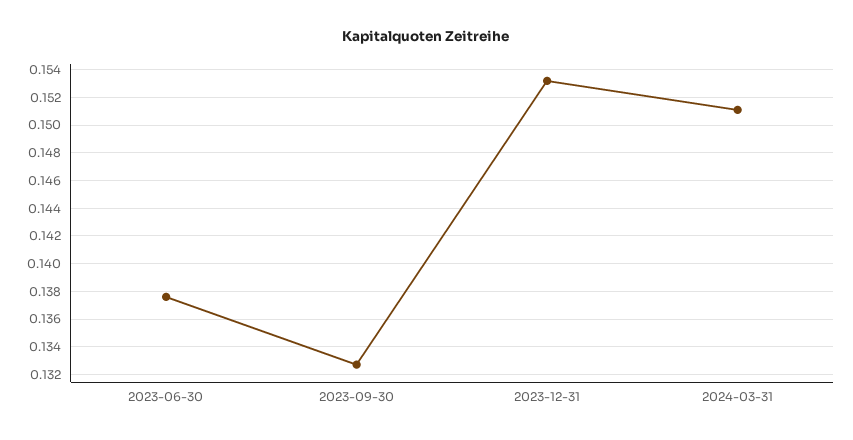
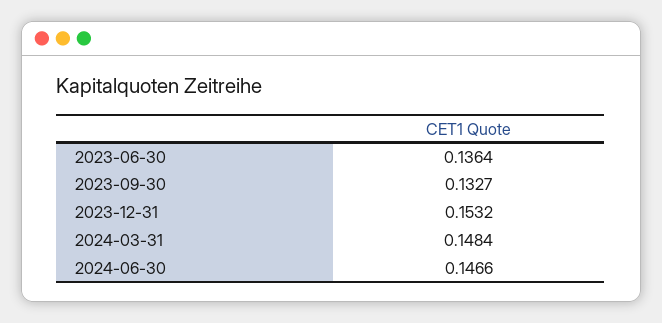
2023-06-30: 0.1375 -> 0.1364
2024-03-31: 0.151 -> 0.1484
2024-06-30: none -> 0.1466

